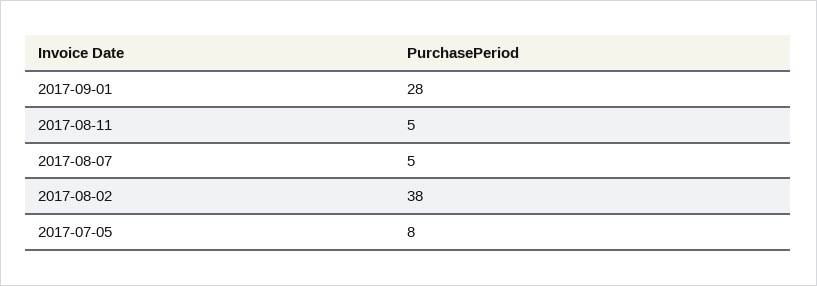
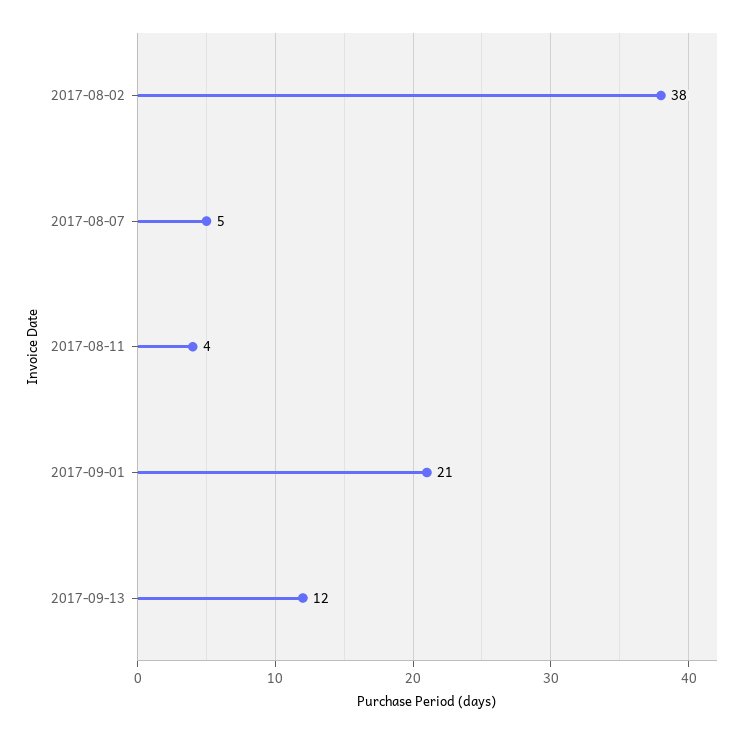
2017-09-01: 28 -> 21
2017-08-11: 5 -> 4
2017-07-05: 8 -> none
2017-09-13: none -> 12

